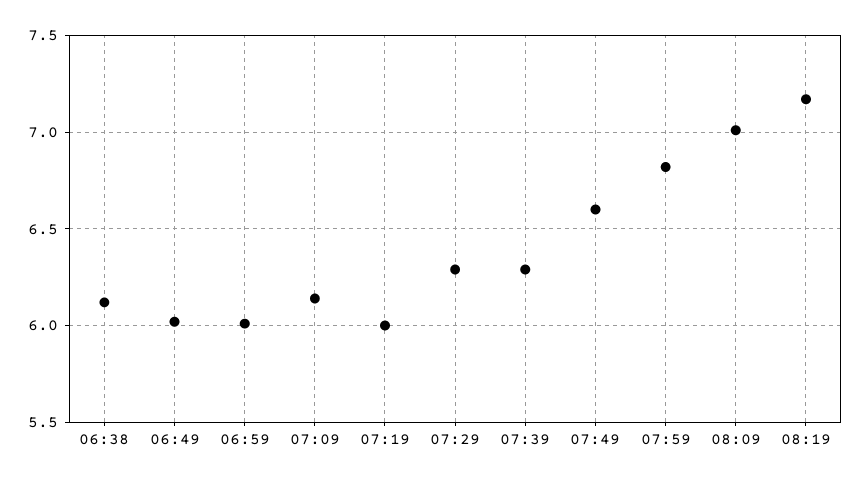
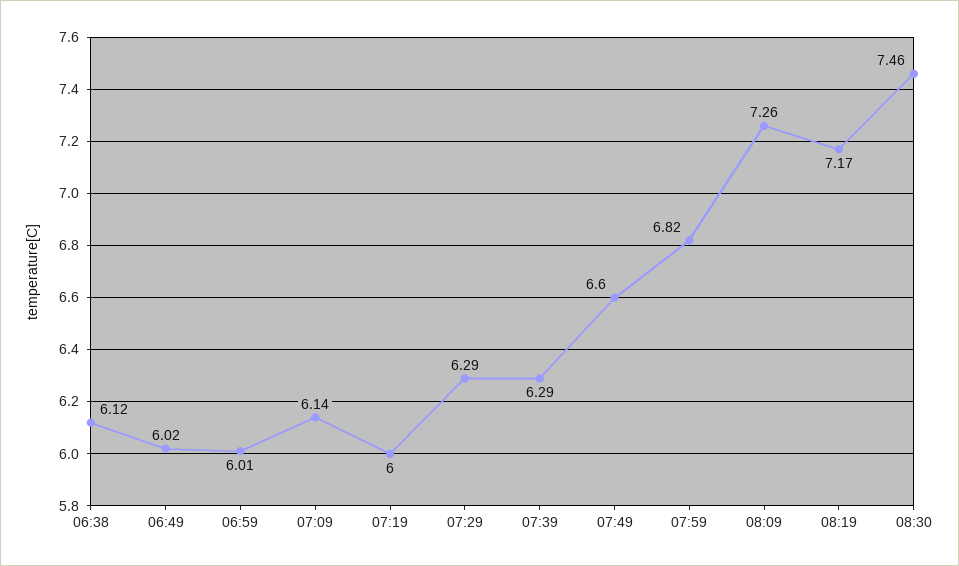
08:09: 7 -> 7.26
08:30: none -> 7.46

